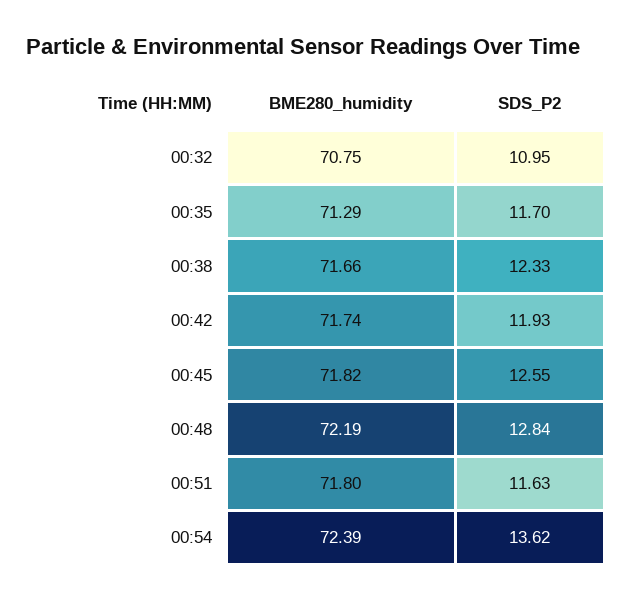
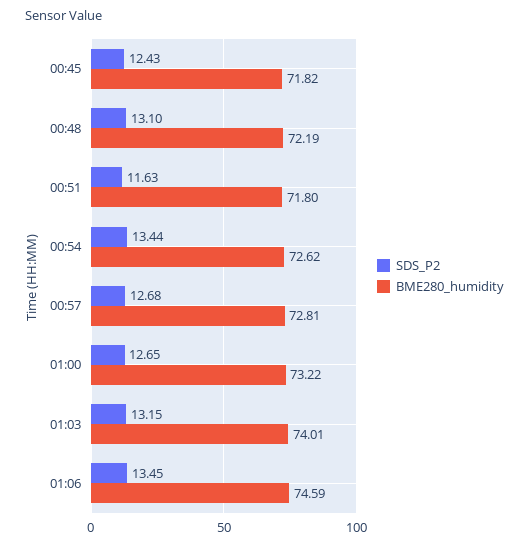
BME280_humidity, 00:32: 70.75 -> none
SDS_P2, 00:32: 10.95 -> none
BME280_humidity, 00:35: 71.29 -> none
SDS_P2, 00:35: 11.7 -> none
BME280_humidity, 00:38: 71.66 -> none
SDS_P2, 00:38: 12.33 -> none
BME280_humidity, 00:42: 71.74 -> none
SDS_P2, 00:42: 11.93 -> none
SDS_P2, 00:45: 12.55 -> 12.43
SDS_P2, 00:48: 12.84 -> 13.1
BME280_humidity, 00:54: 72.39 -> 72.62
SDS_P2, 00:54: 13.62 -> 13.44
SDS_P2, 00:57: none -> 12.68
BME280_humidity, 00:57: none -> 72.81
SDS_P2, 01:00: none -> 12.65
BME280_humidity, 01:00: none -> 73.22
SDS_P2, 01:03: none -> 13.15
BME280_humidity, 01:03: none -> 74.01
SDS_P2, 01:06: none -> 13.45
BME280_humidity, 01:06: none -> 74.59

